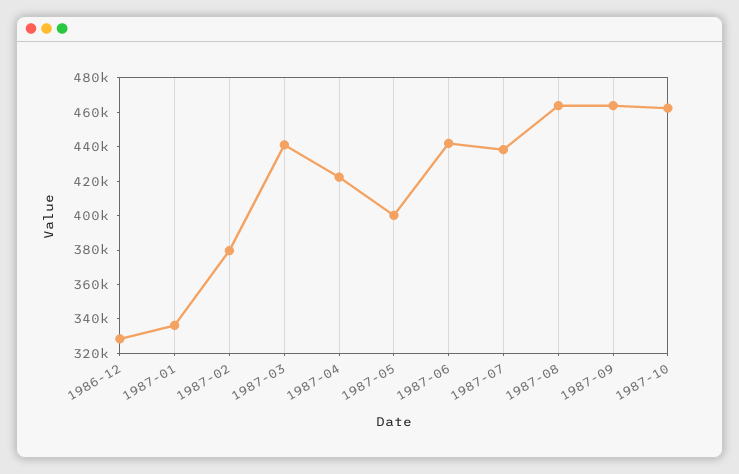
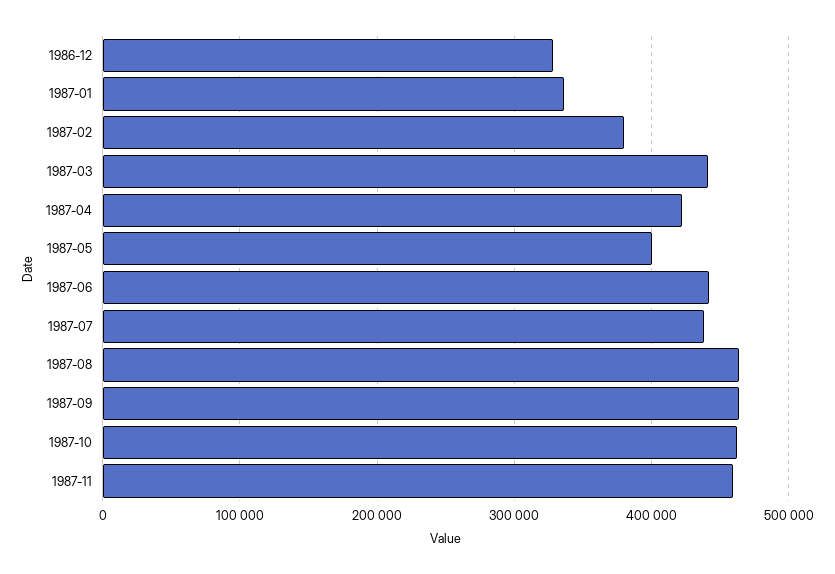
1987-11: none -> 460000

